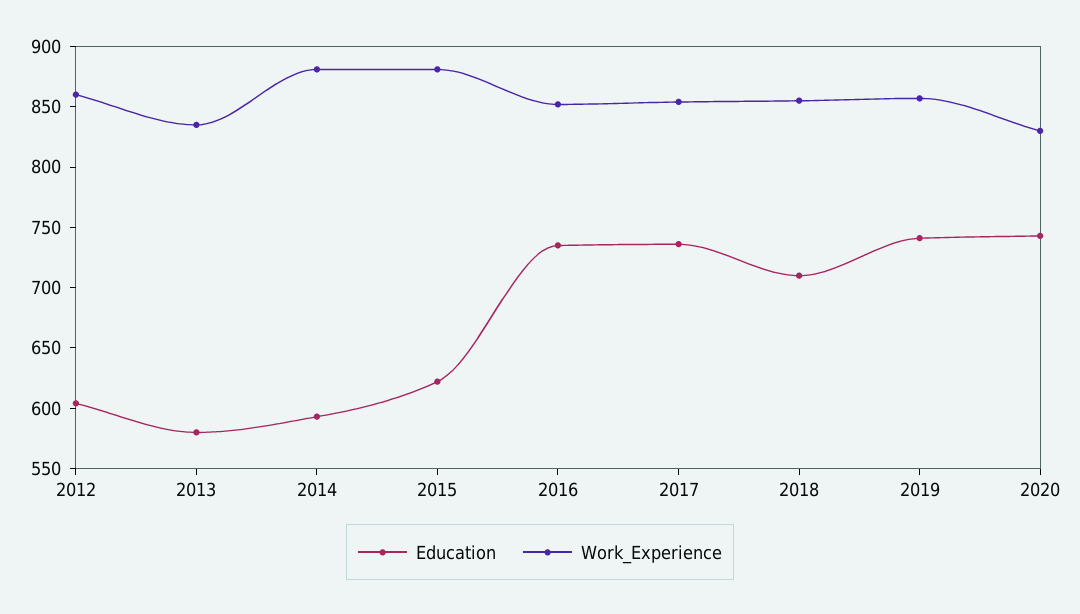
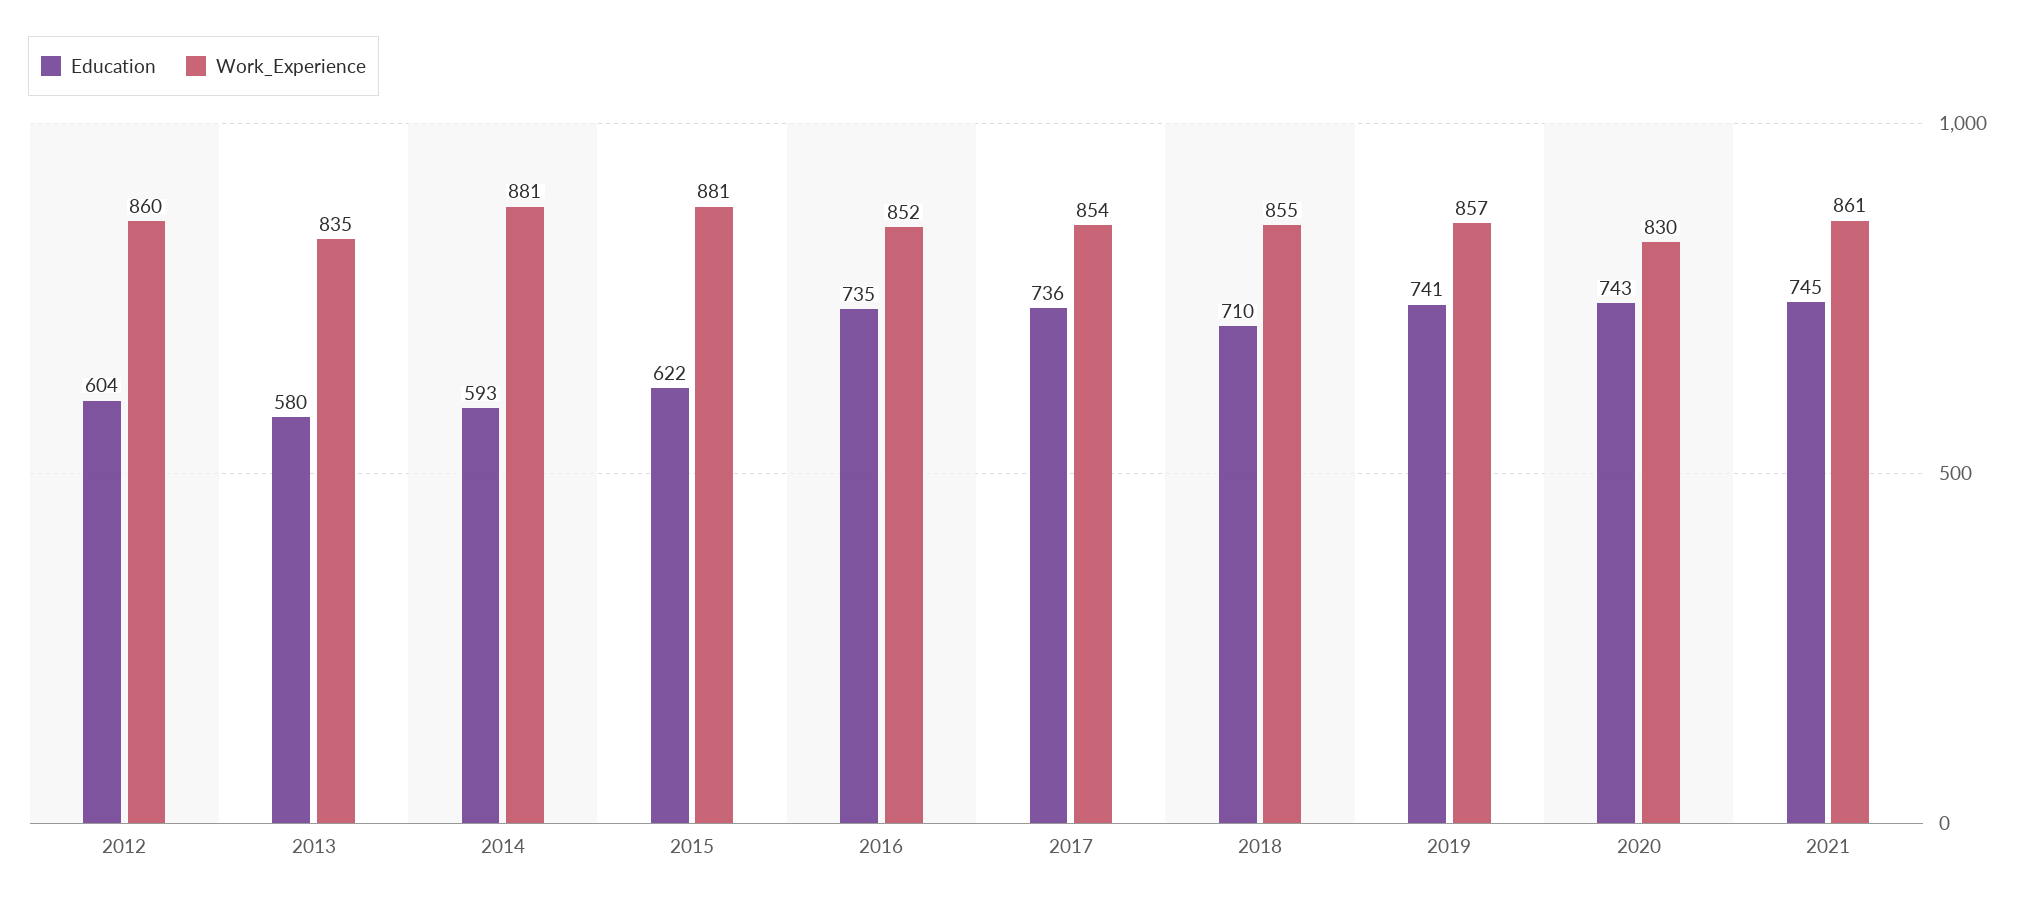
Education, 2021: none -> 745
Work_Experience, 2021: none -> 861

